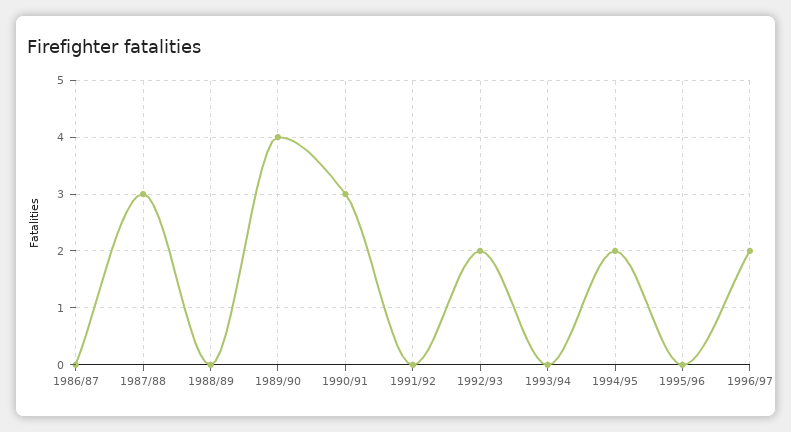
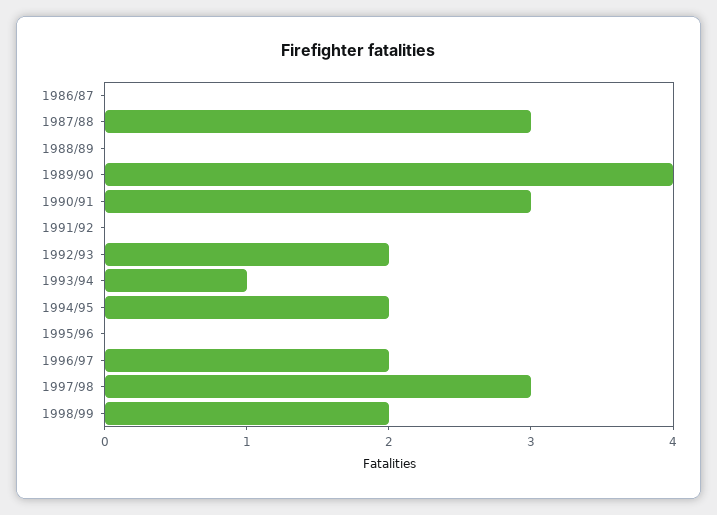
1993/94: 0 -> 1
1997/98: none -> 3
1998/99: none -> 2

